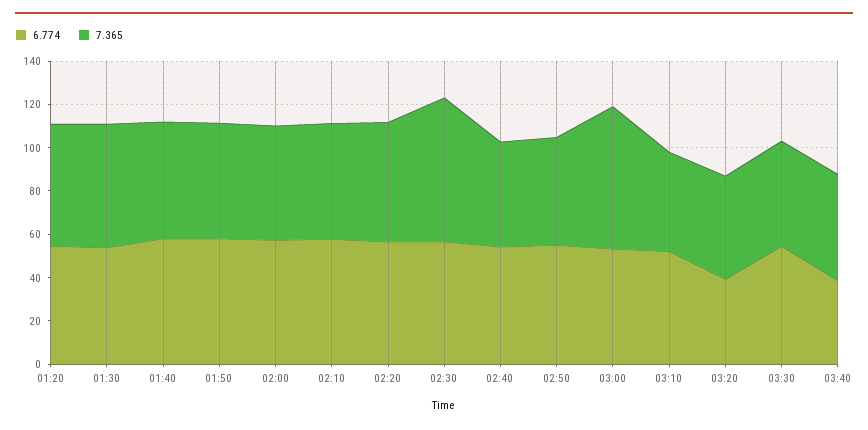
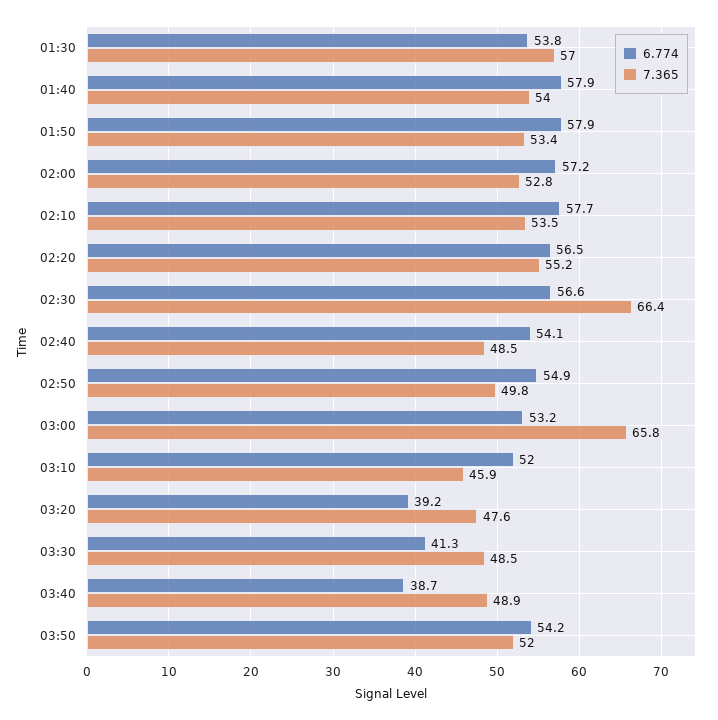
6.774, 01:20: 55 -> none
7.365, 01:20: 55 -> none
6.774, 03:30: 55 -> 41.3
6.774, 03:50: none -> 54.2
7.365, 03:50: none -> 52

